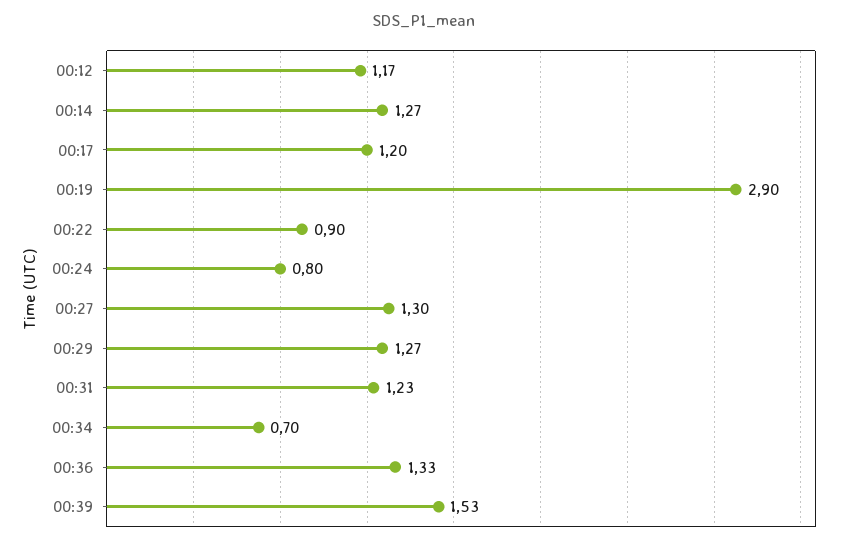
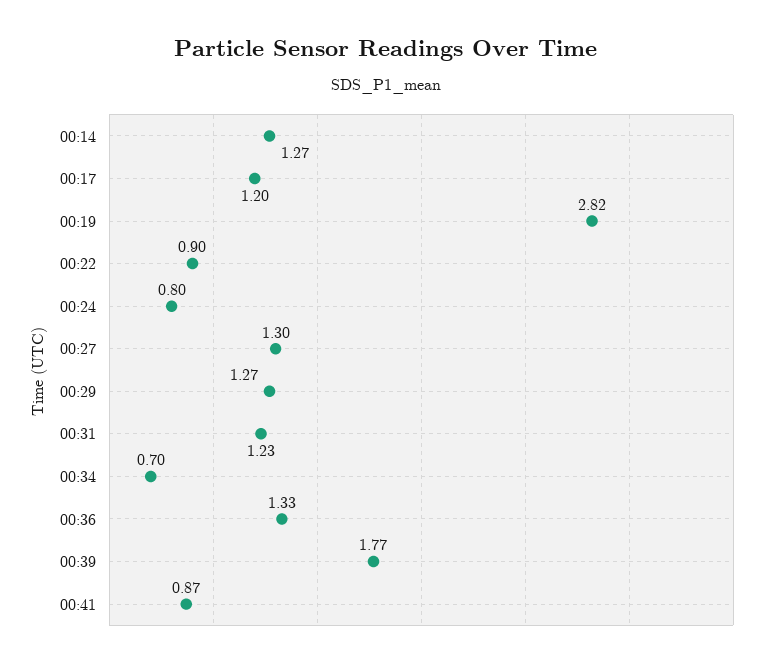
00:12: 1.17 -> none
00:19: 2.9 -> 2.82
00:39: 1.53 -> 1.77
00:41: none -> 0.87

